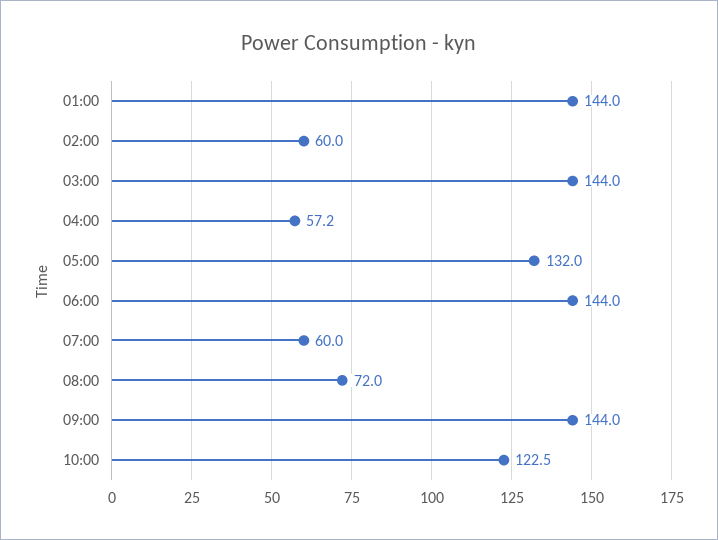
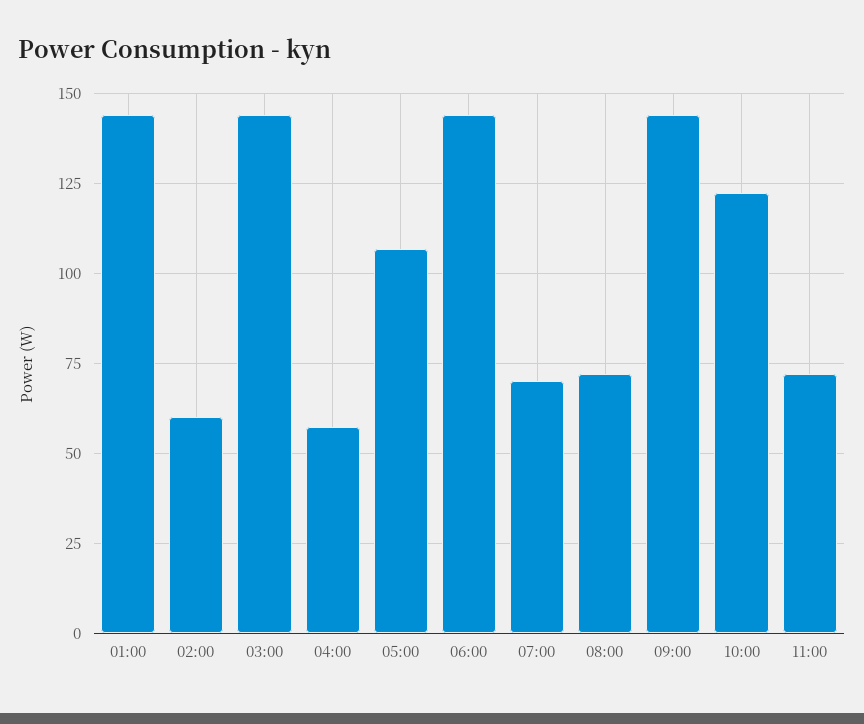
05:00: 132 -> 107.5
07:00: 60 -> 70
11:00: none -> 72.5

